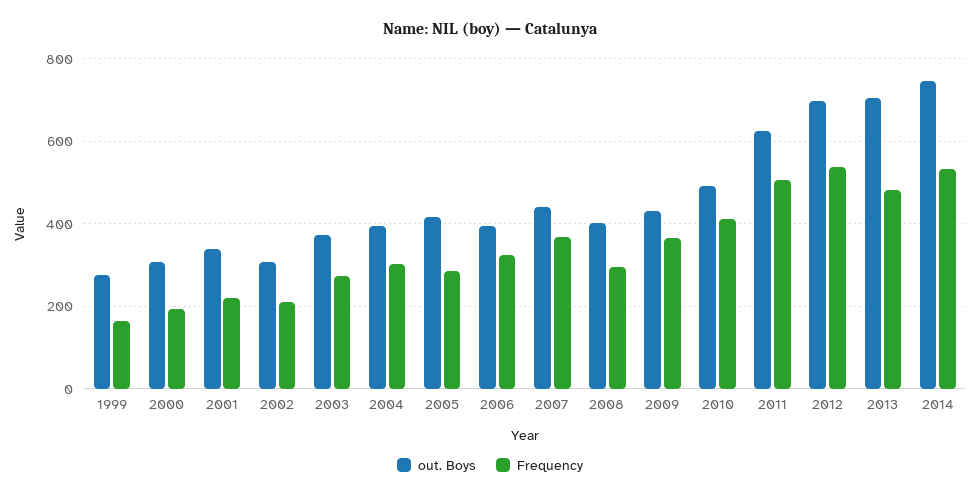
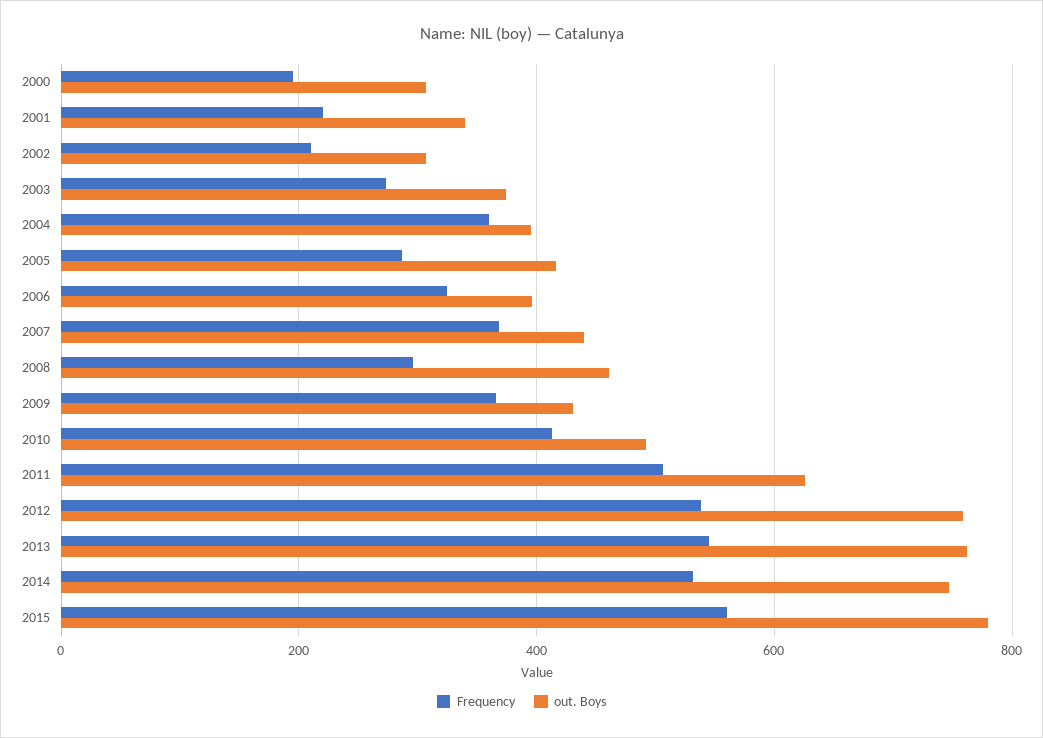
out. Boys, 1999: 280 -> none
Frequency, 1999: 160 -> none
Frequency, 2004: 300 -> 360
out. Boys, 2008: 400 -> 460
out. Boys, 2012: 700 -> 760
out. Boys, 2013: 700 -> 760
Frequency, 2013: 480 -> 540
Frequency, 2015: none -> 560
out. Boys, 2015: none -> 780

